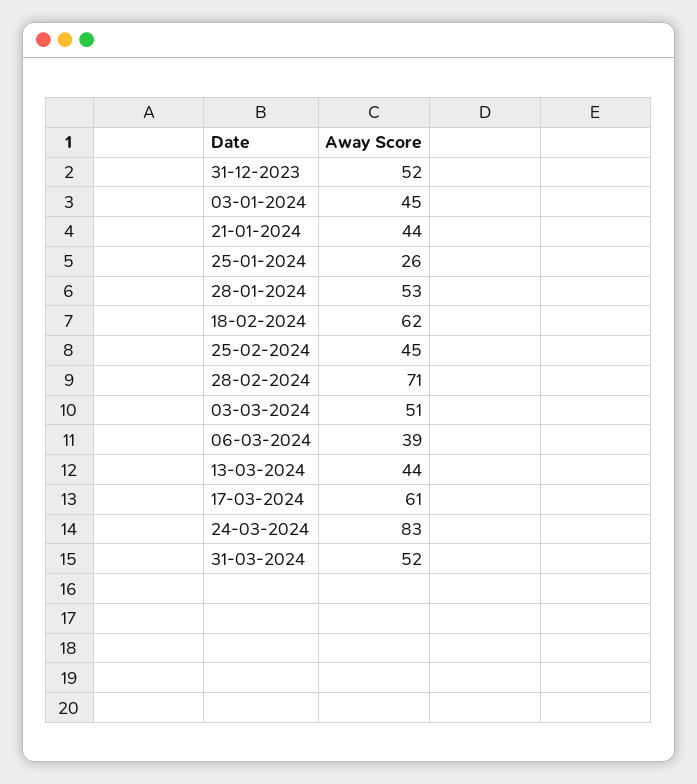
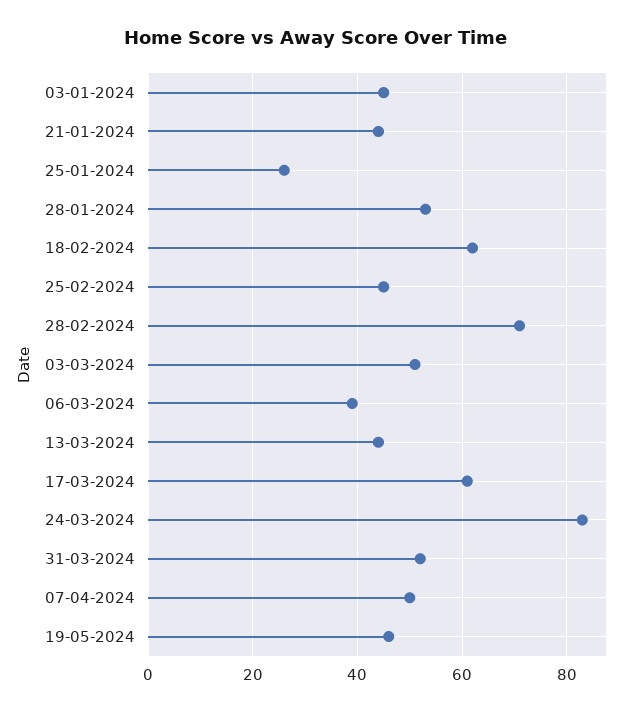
31-12-2023: 52 -> none
07-04-2024: none -> 50
19-05-2024: none -> 45

